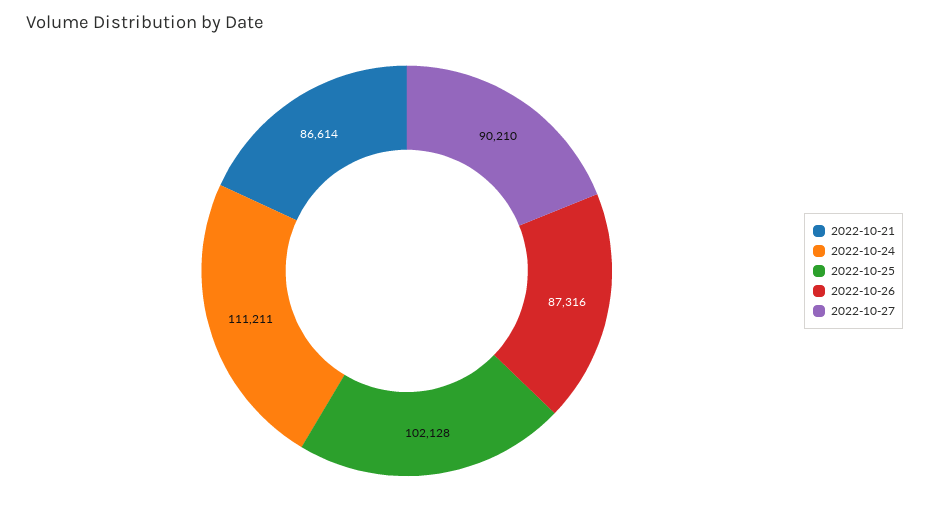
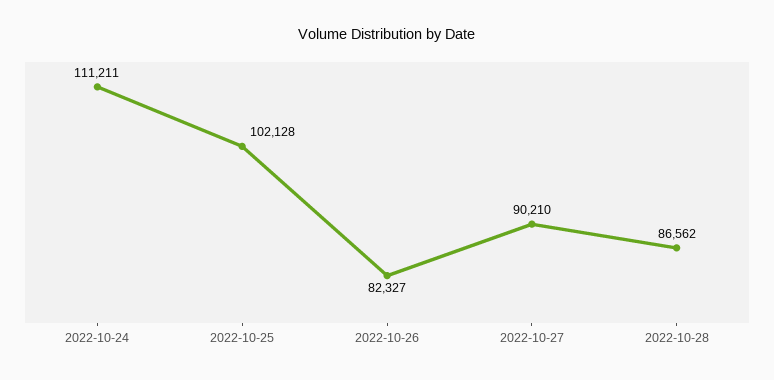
2022-10-21: 86614 -> none
2022-10-26: 87316 -> 82327
2022-10-28: none -> 86562

